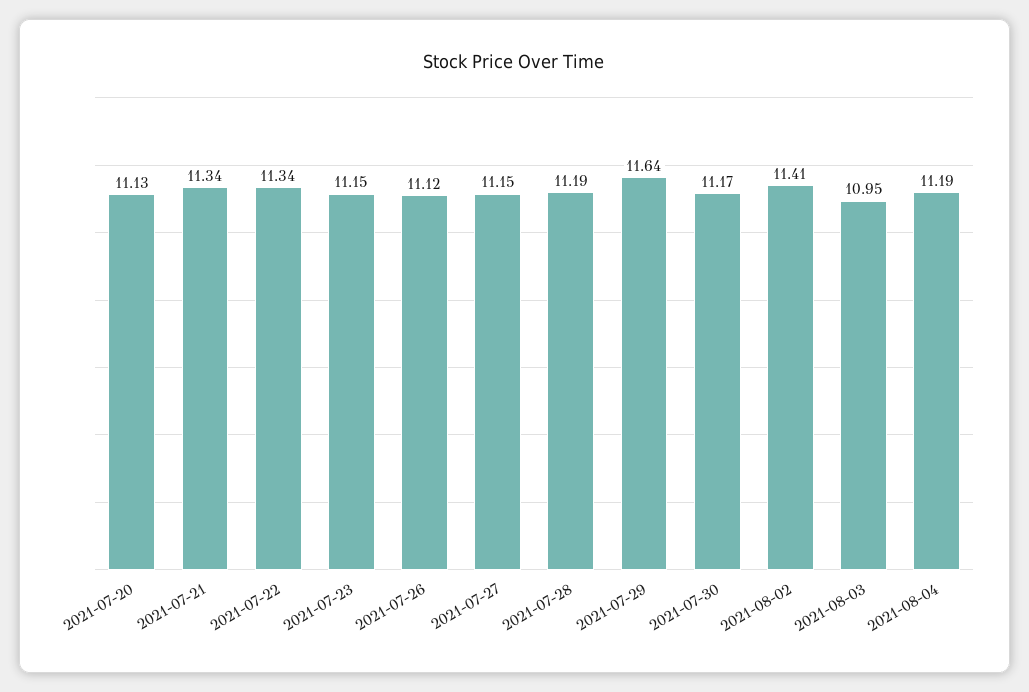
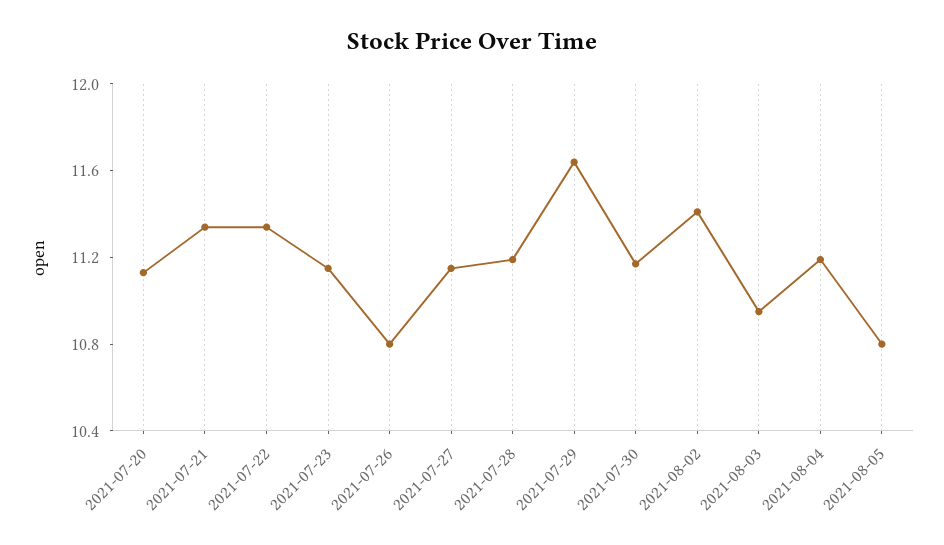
2021-07-26: 11.12 -> 10.8
2021-08-05: none -> 10.8

